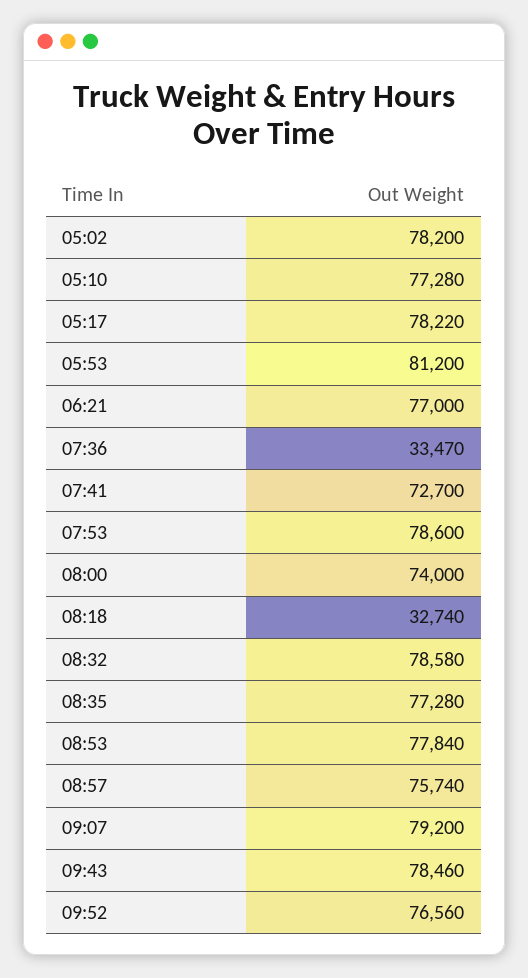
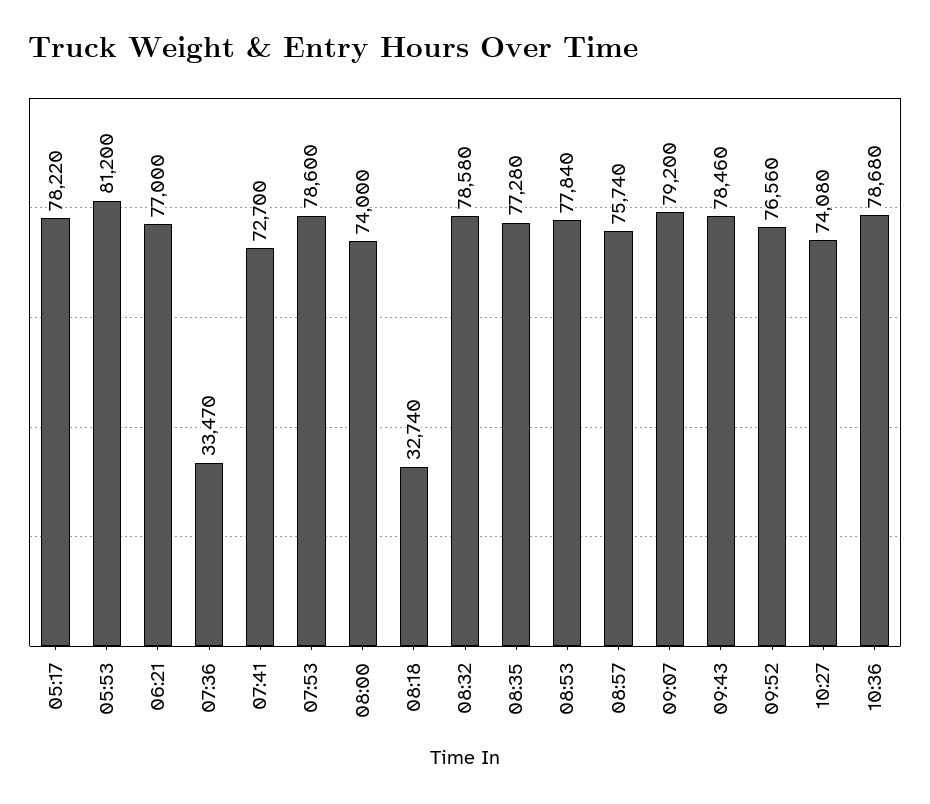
05:02: 78200 -> none
05:10: 77280 -> none
10:27: none -> 74080
10:36: none -> 78680

